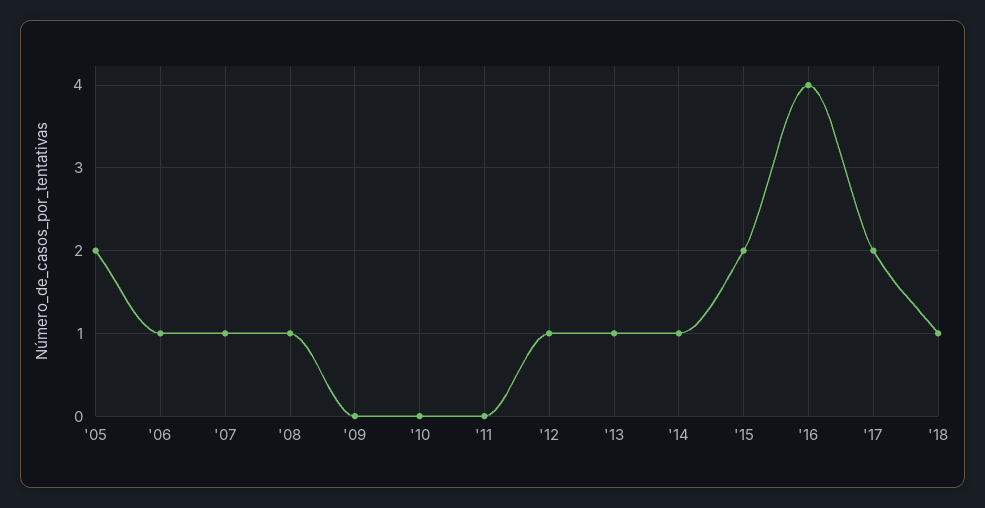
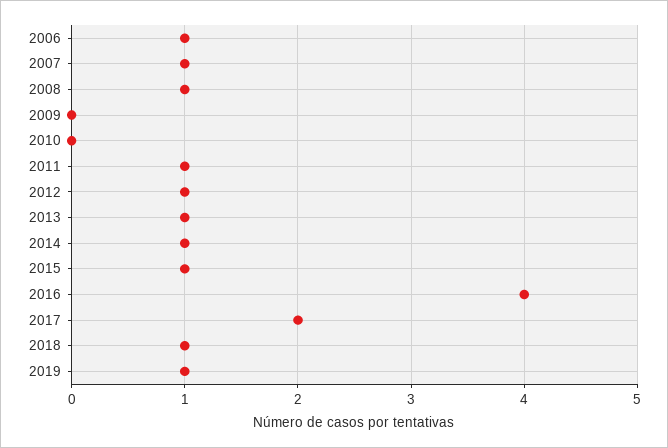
'05: 2 -> none
'11: 0 -> 1
'15: 2 -> 1
2019: none -> 1

